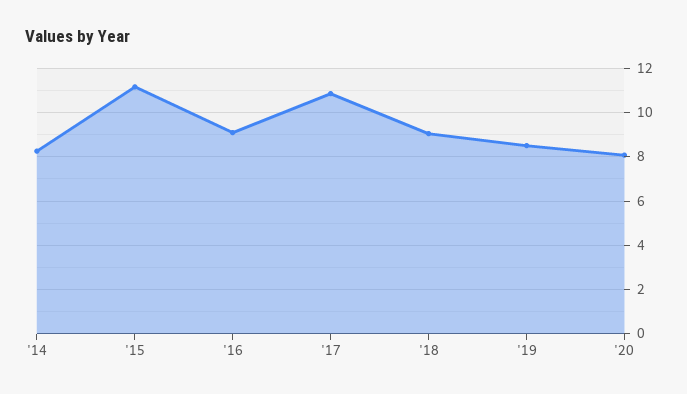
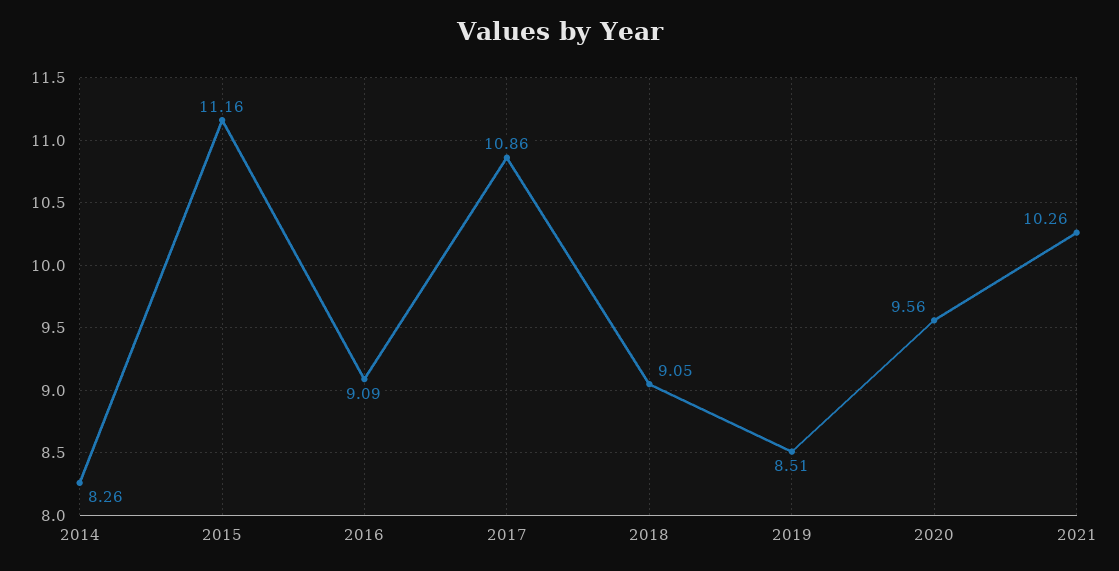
'20: 8 -> 9.56
2021: none -> 10.26

